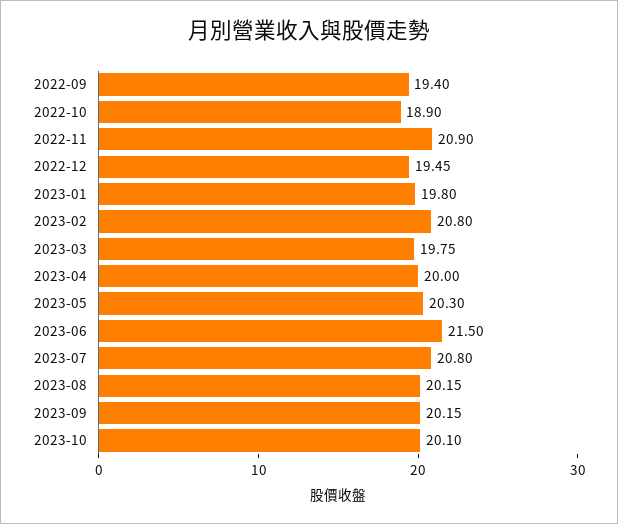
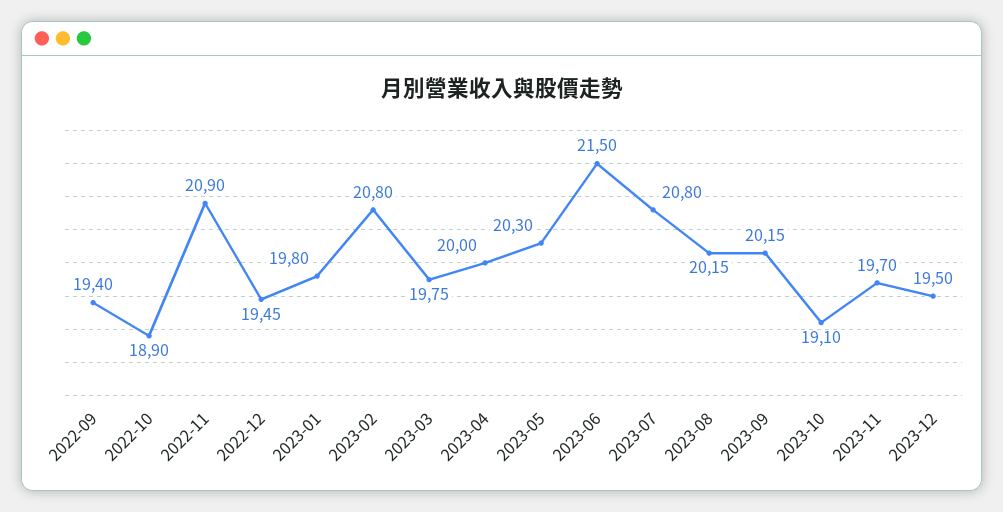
2023-10: 20.1 -> 19.1
2023-11: none -> 19.7
2023-12: none -> 19.5

